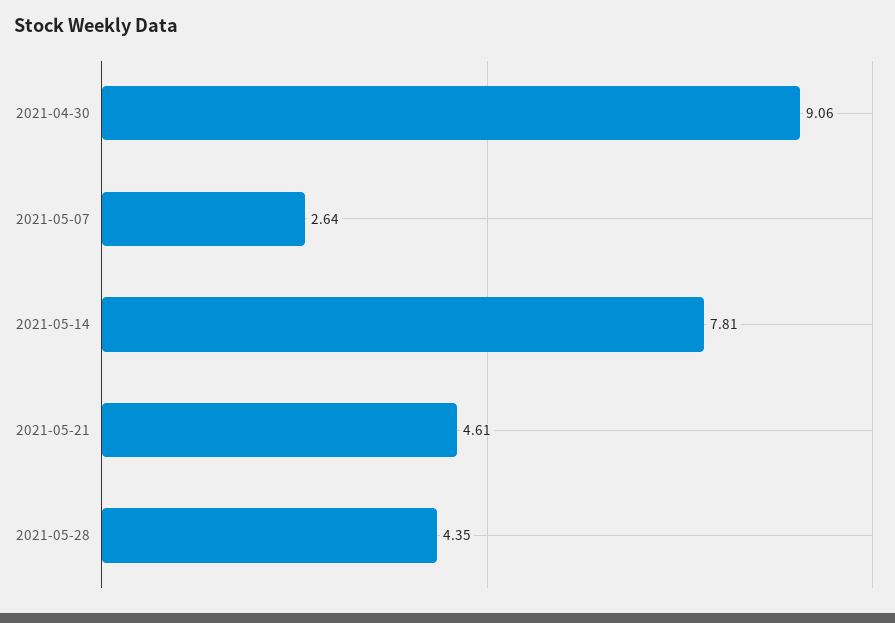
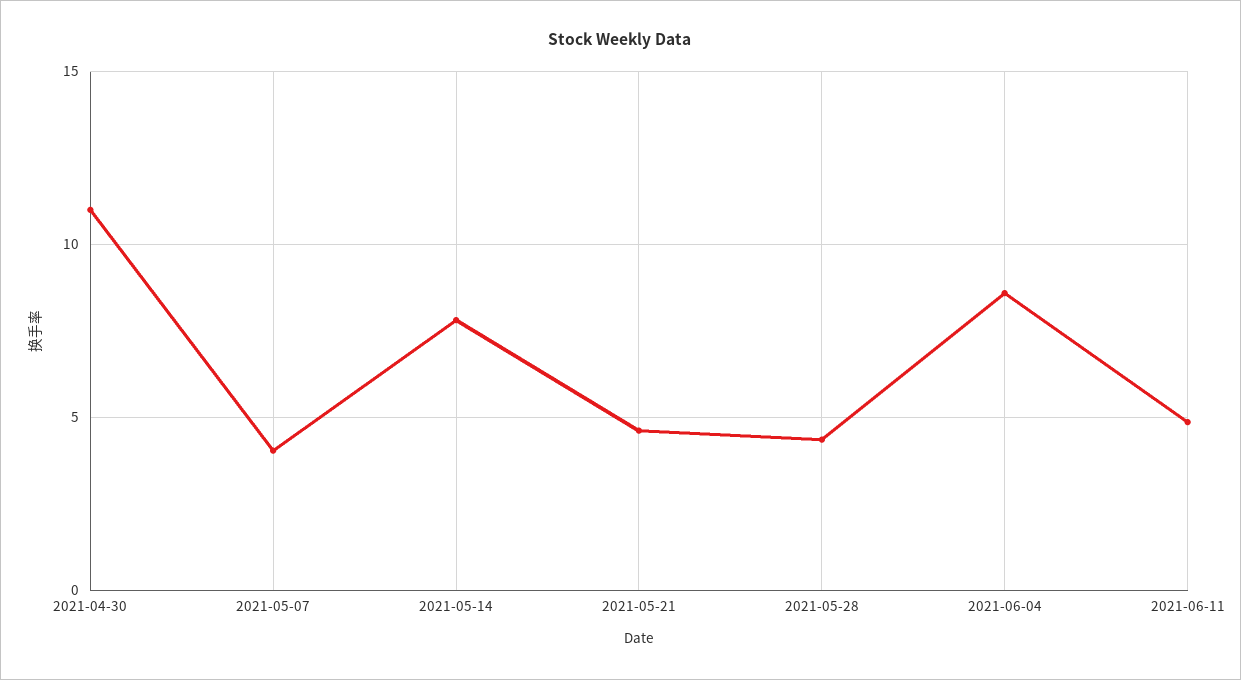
2021-04-30: 9.06 -> 11
2021-05-07: 2.64 -> 4
2021-06-04: none -> 8.5
2021-06-11: none -> 5

